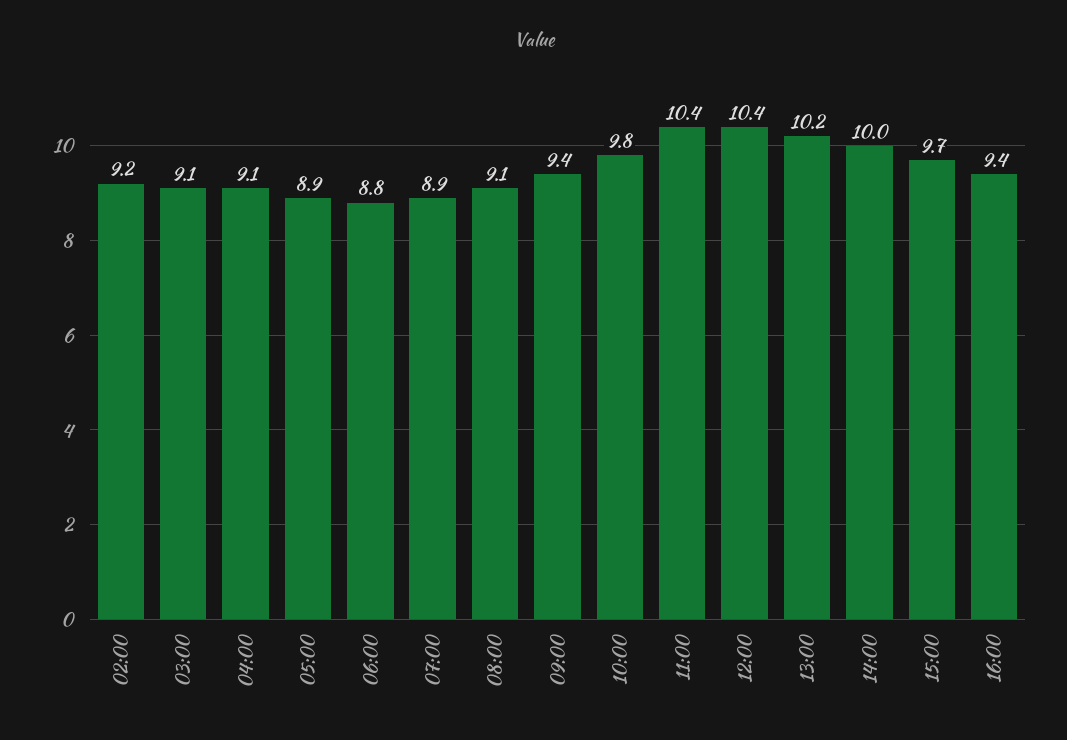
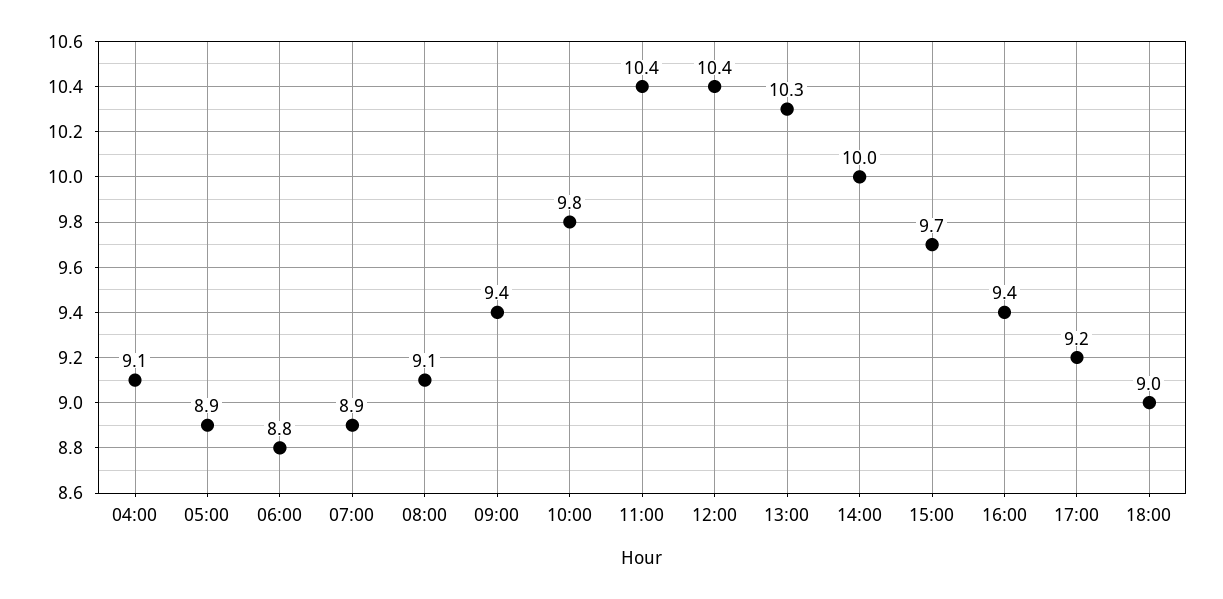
02:00: 9.2 -> none
03:00: 9.1 -> none
13:00: 10.2 -> 10.3
17:00: none -> 9.2
18:00: none -> 9

